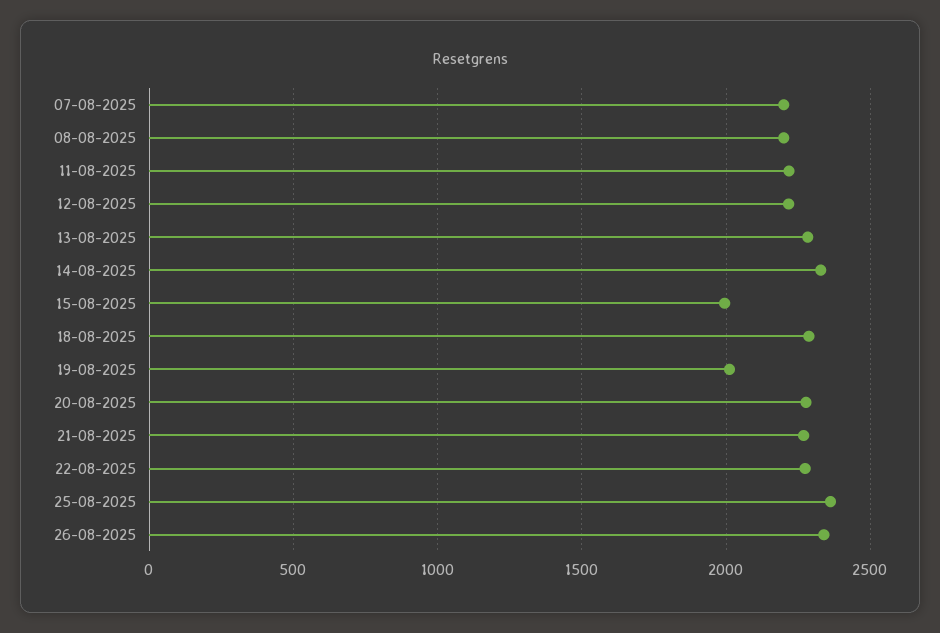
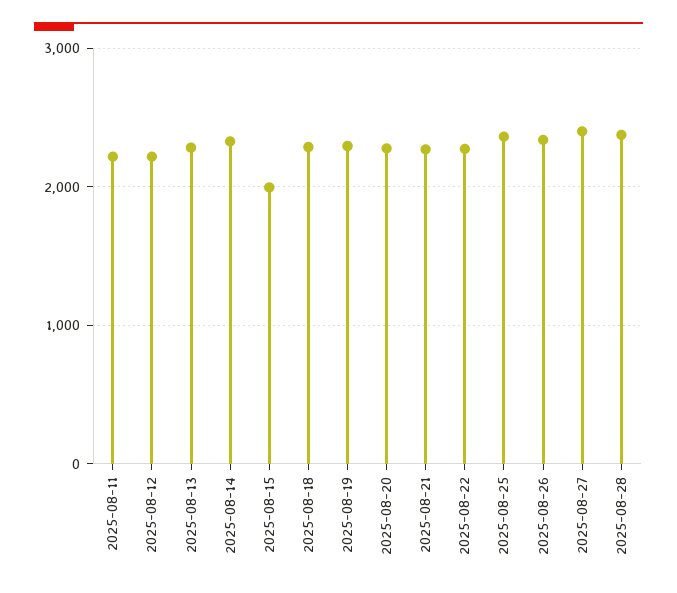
07-08-2025: 2200 -> none
08-08-2025: 2200 -> none
19-08-2025: 2000 -> 2300
2025-08-27: none -> 2400
2025-08-28: none -> 2400

